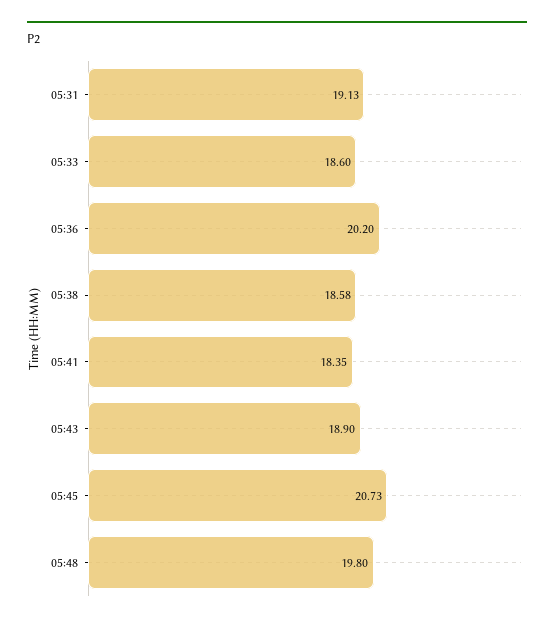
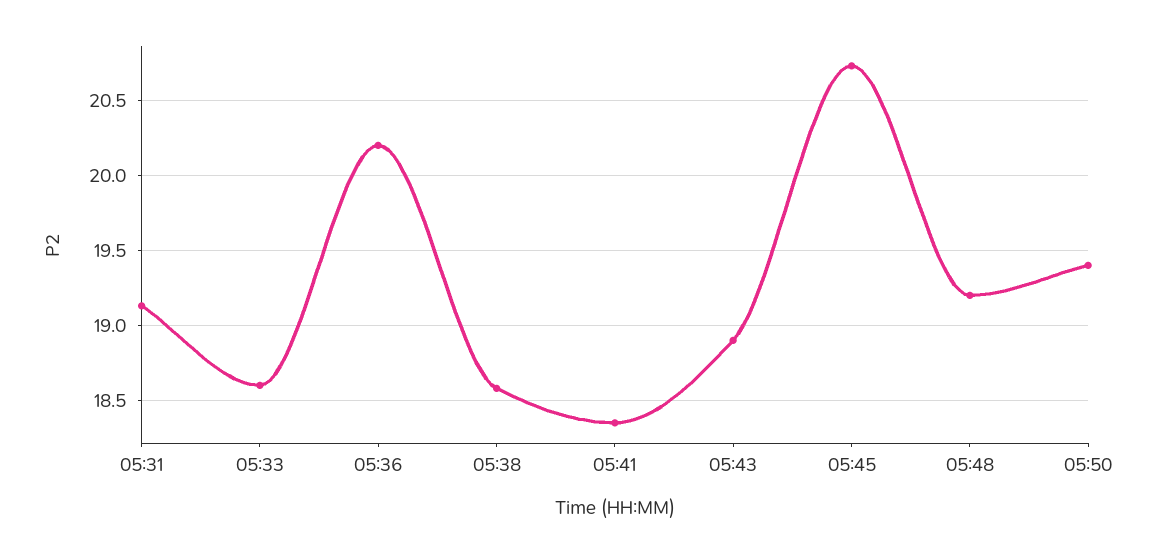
05:48: 19.8 -> 19.2
05:50: none -> 19.4

